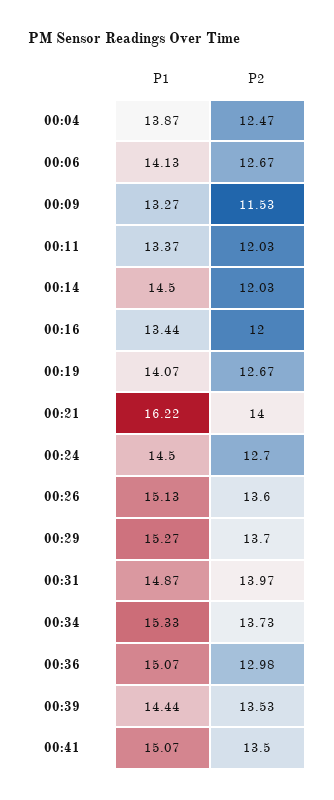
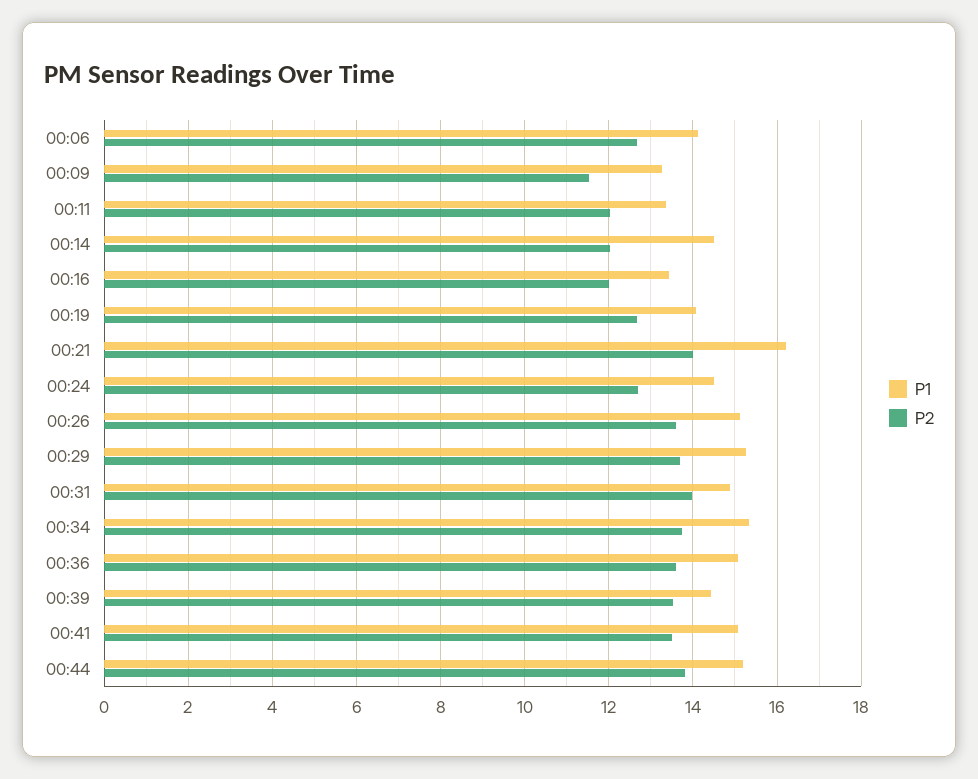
P1, 00:04: 13.87 -> none
P2, 00:04: 12.47 -> none
P2, 00:36: 12.98 -> 13.6
P1, 00:44: none -> 15.2
P2, 00:44: none -> 13.8

